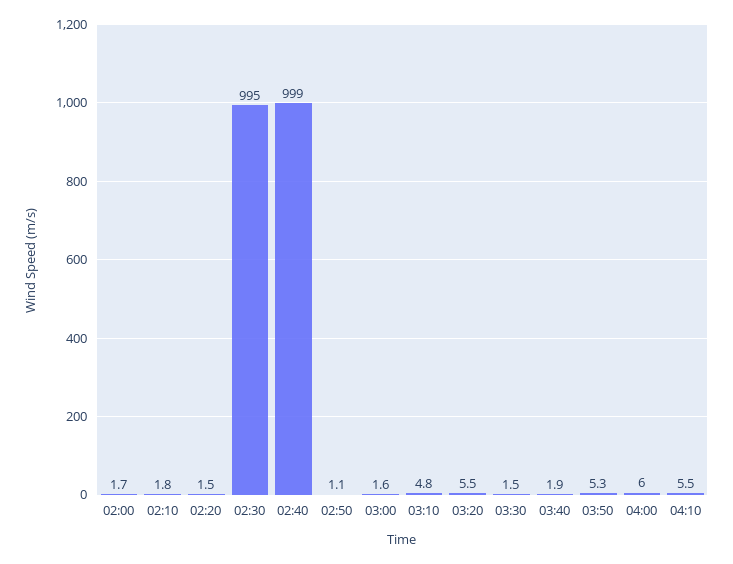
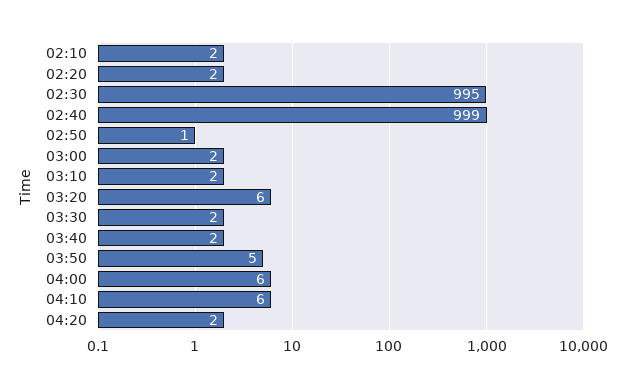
02:00: 1.7 -> none
03:10: 4.8 -> 2
04:20: none -> 2

